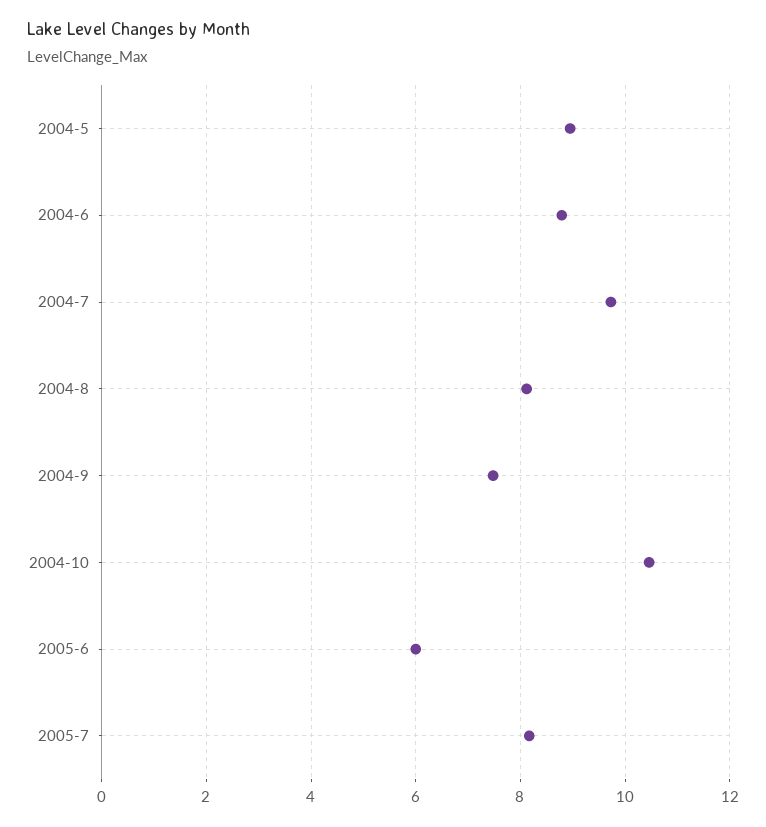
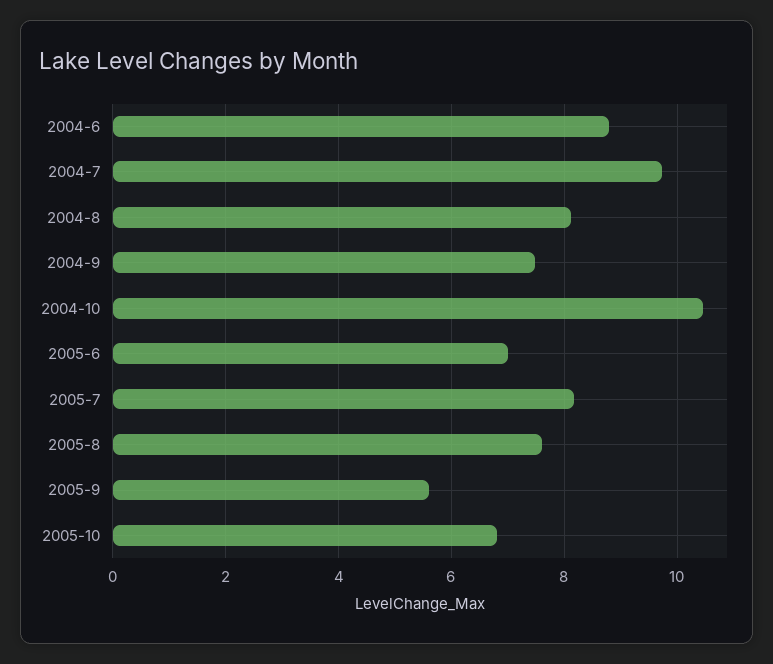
2004-5: 9 -> none
2005-6: 6 -> 7
2005-8: none -> 7.6
2005-9: none -> 5.6
2005-10: none -> 6.8

